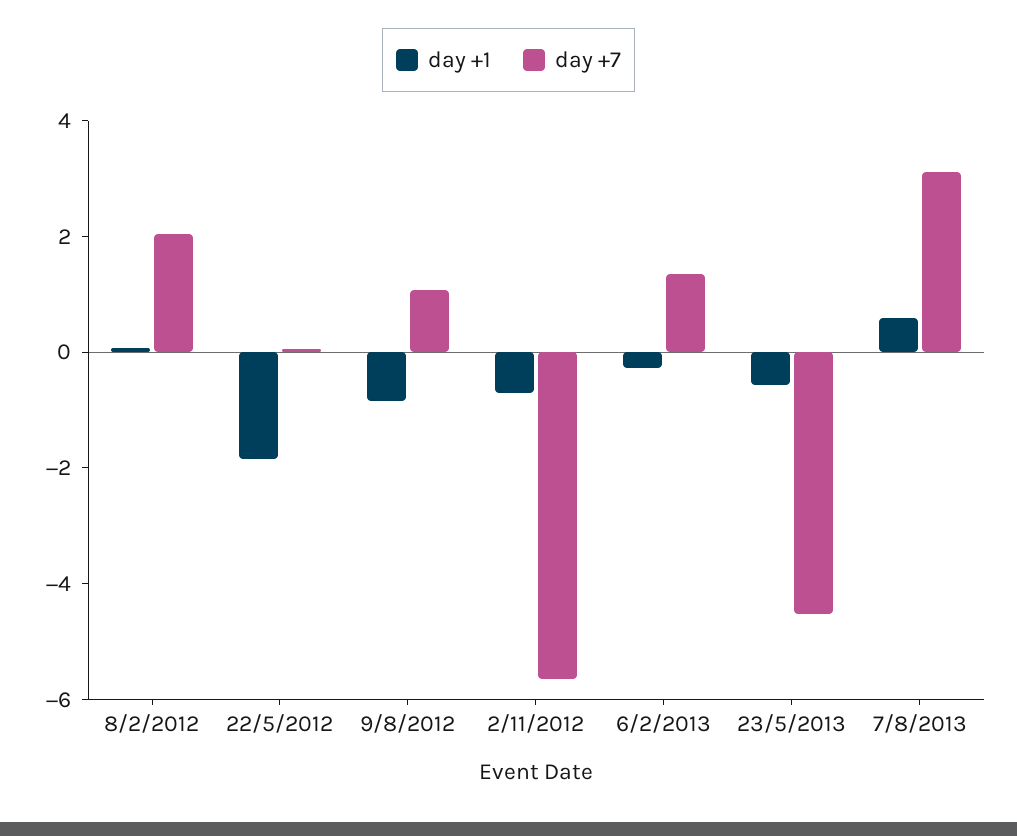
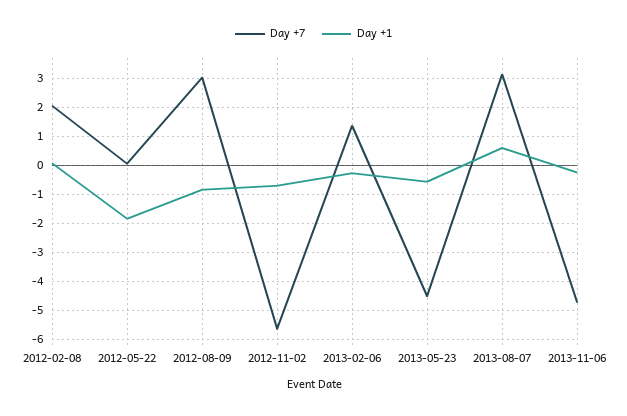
day +7, 9/8/2012: 1 -> 3
day +7, 2013-11-06: none -> -4.75
day +1, 2013-11-06: none -> -0.25

